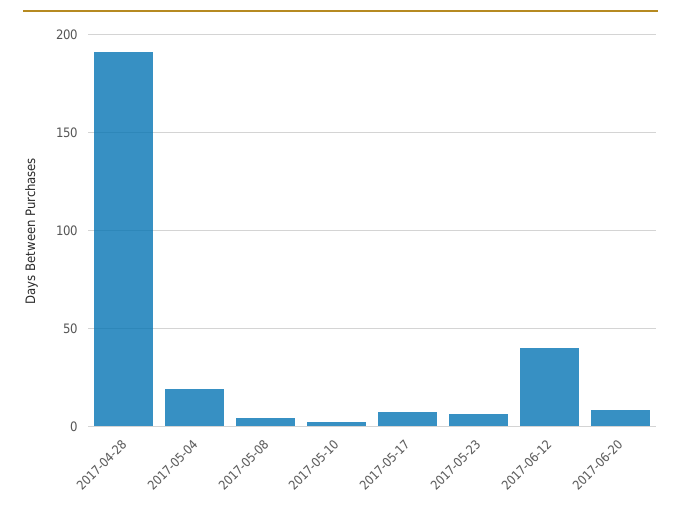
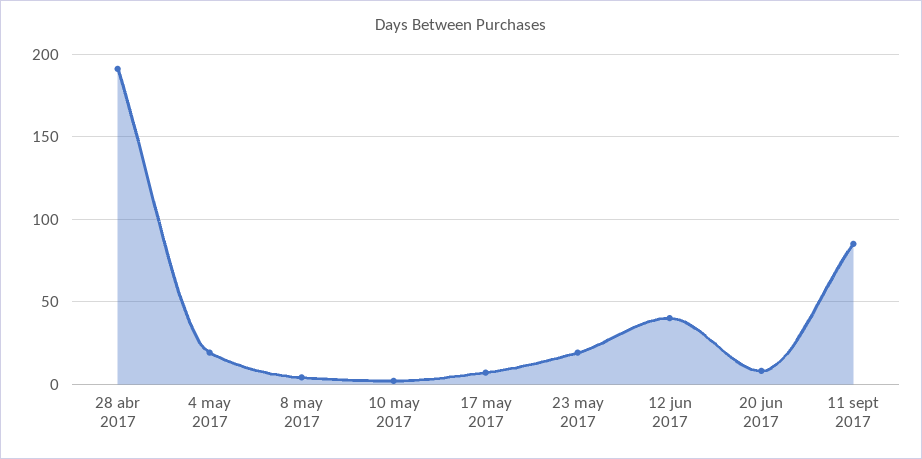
2017-05-23: 5 -> 20
11 sept 2017: none -> 85

